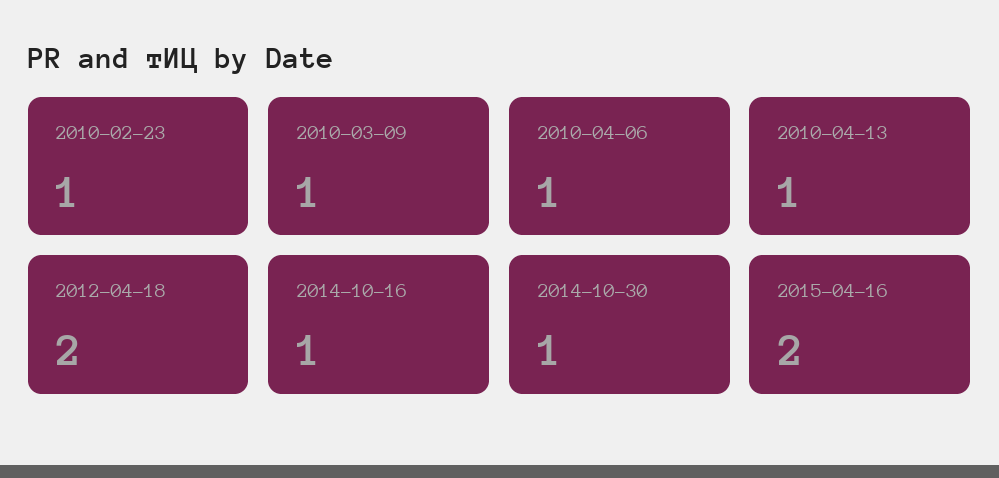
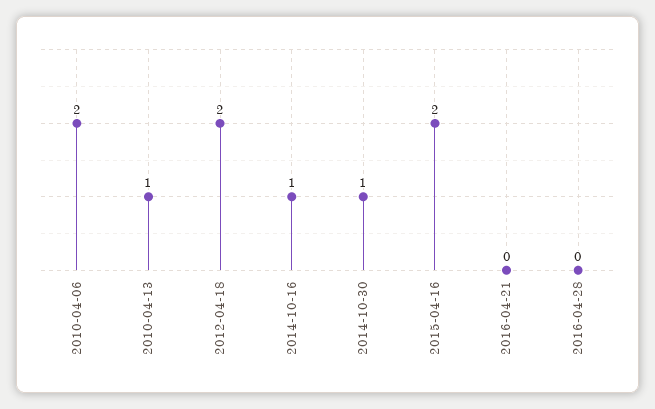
2010-02-23: 1 -> none
2010-03-09: 1 -> none
2010-04-06: 1 -> 2
2016-04-21: none -> 0
2016-04-28: none -> 0

